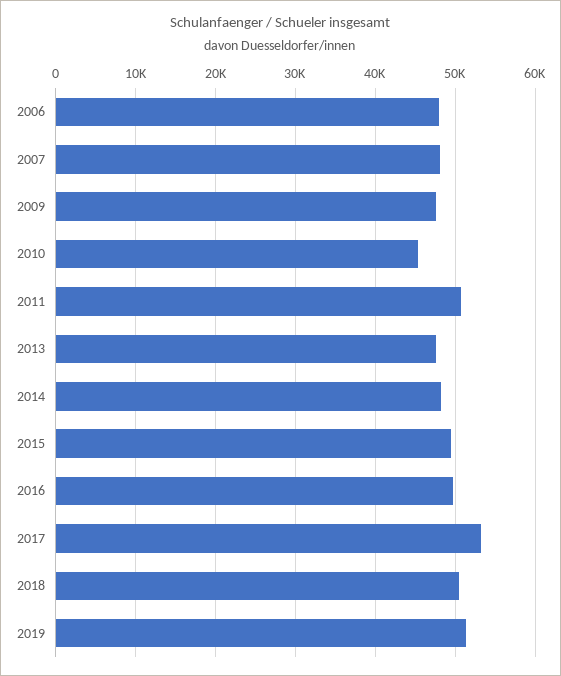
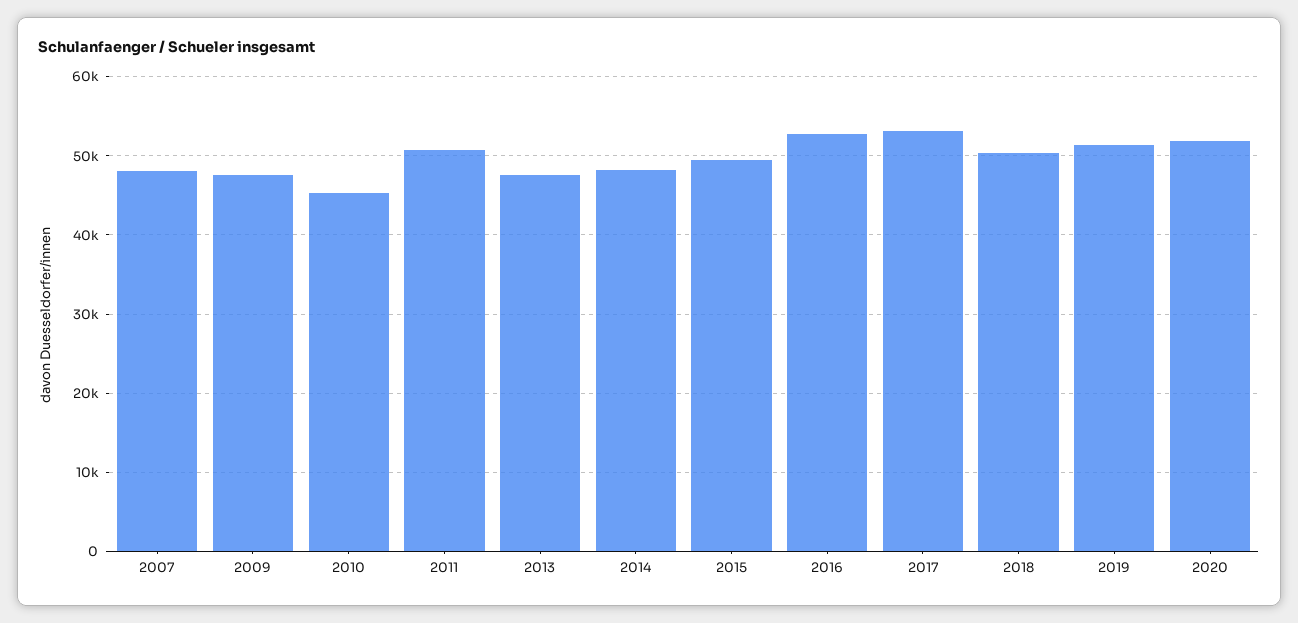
2006: 48000 -> none
2016: 50000 -> 53000
2020: none -> 52000

